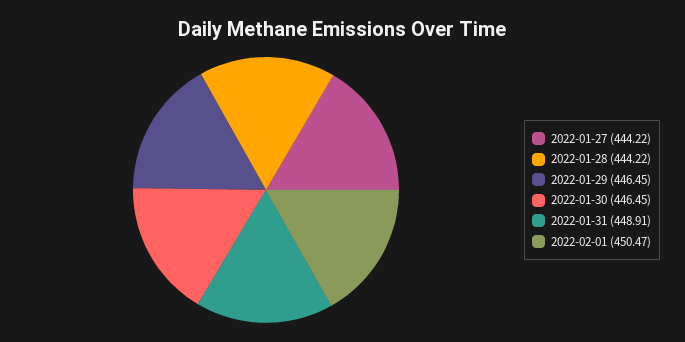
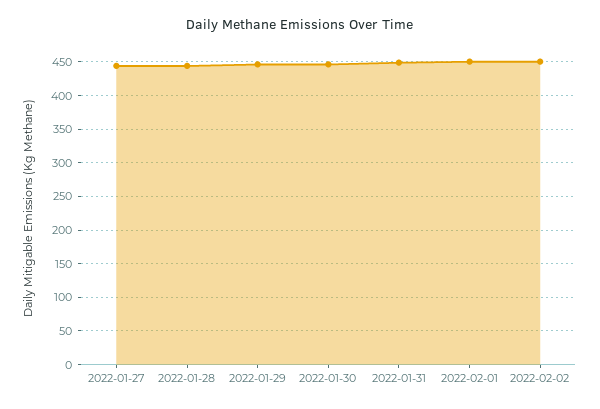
2022-02-02: none -> 450

